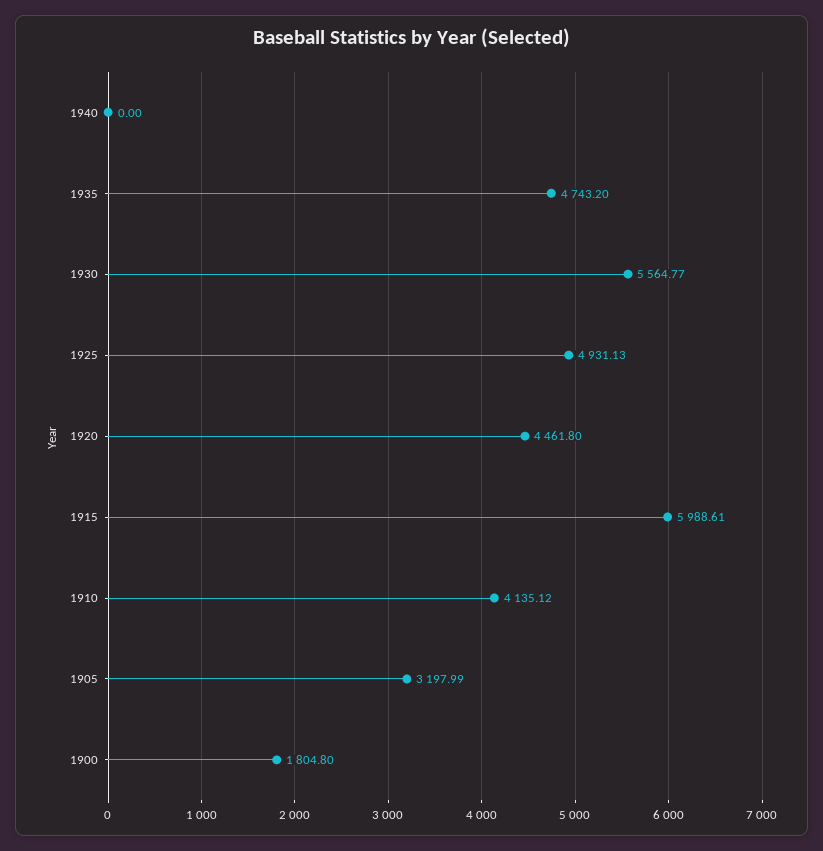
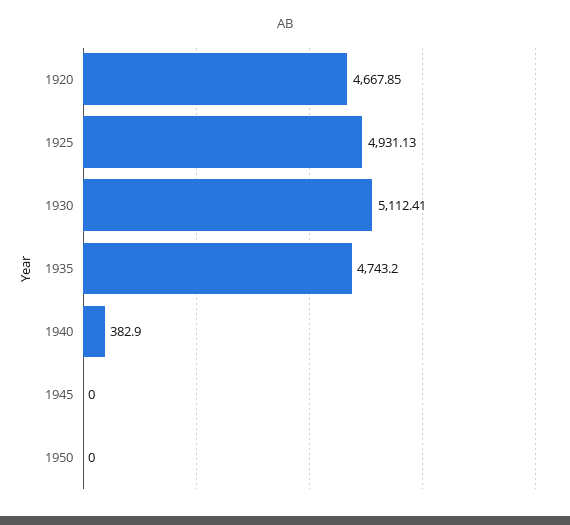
1940: 0 -> 382.9
1930: 5564.77 -> 5112.41
1920: 4461.8 -> 4667.85
1915: 5988.61 -> none
1910: 4135.12 -> none
1905: 3197.99 -> none
1900: 1804.8 -> none
1945: none -> 0
1950: none -> 0

